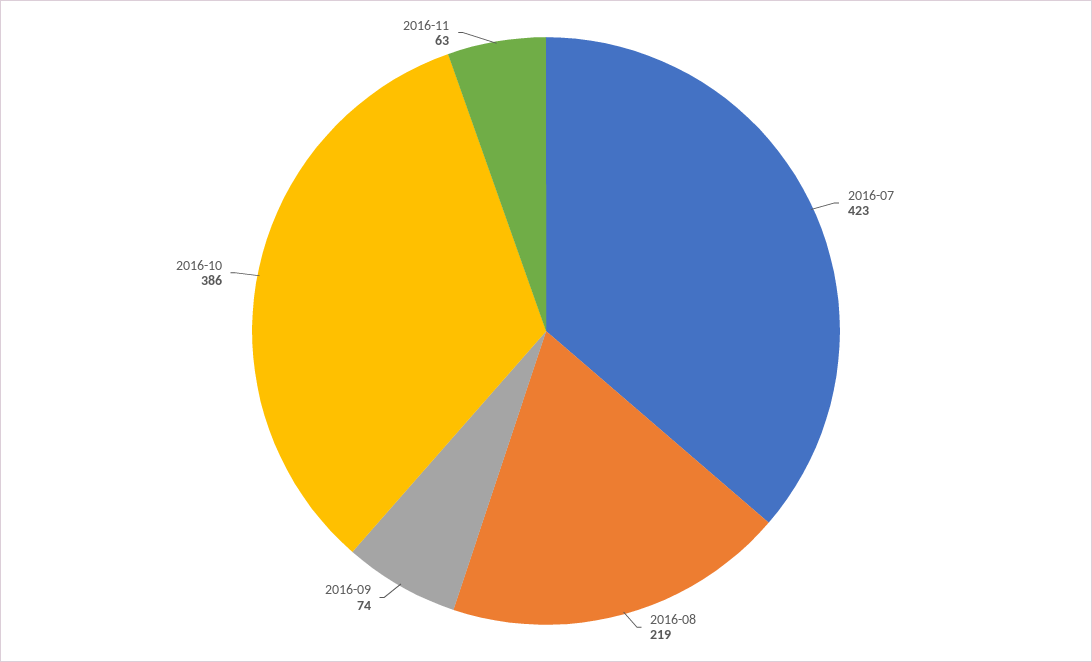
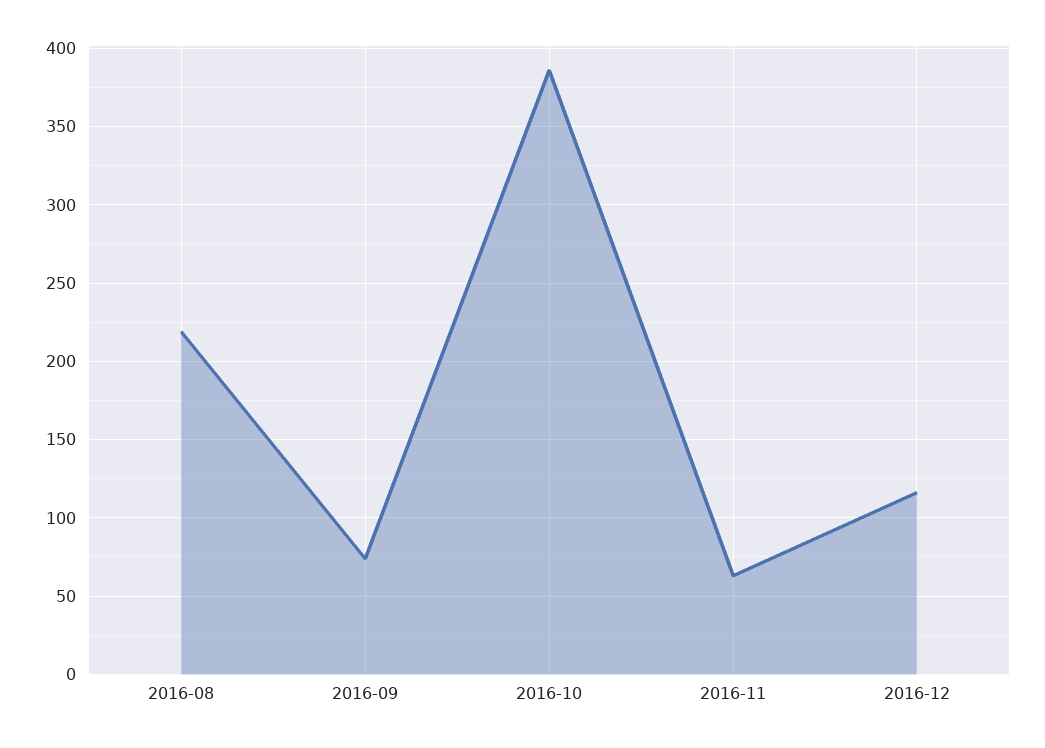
2016-07: 423 -> none
2016-12: none -> 115

